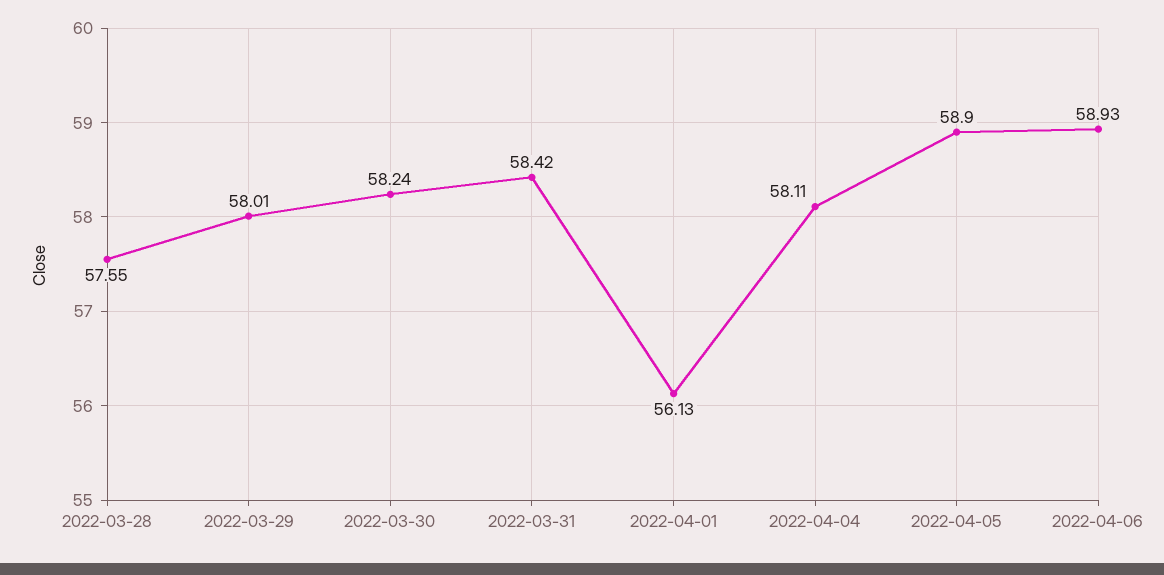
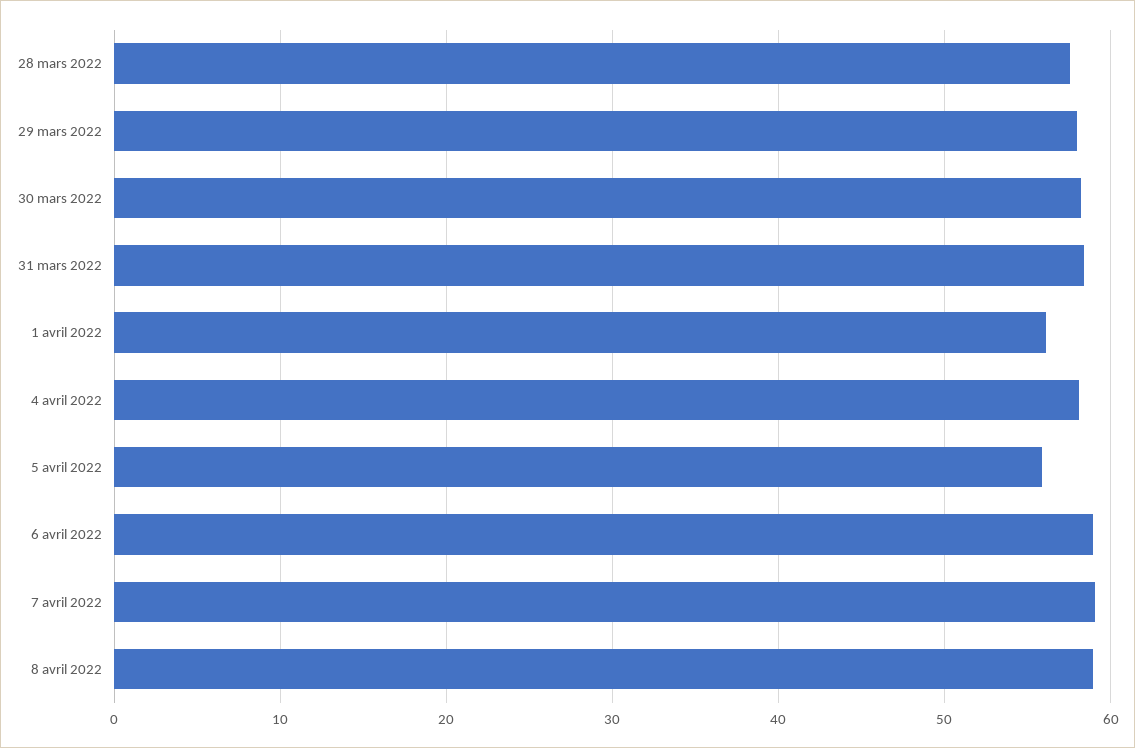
2022-04-05: 58.9 -> 56
7 avril 2022: none -> 59
8 avril 2022: none -> 59

